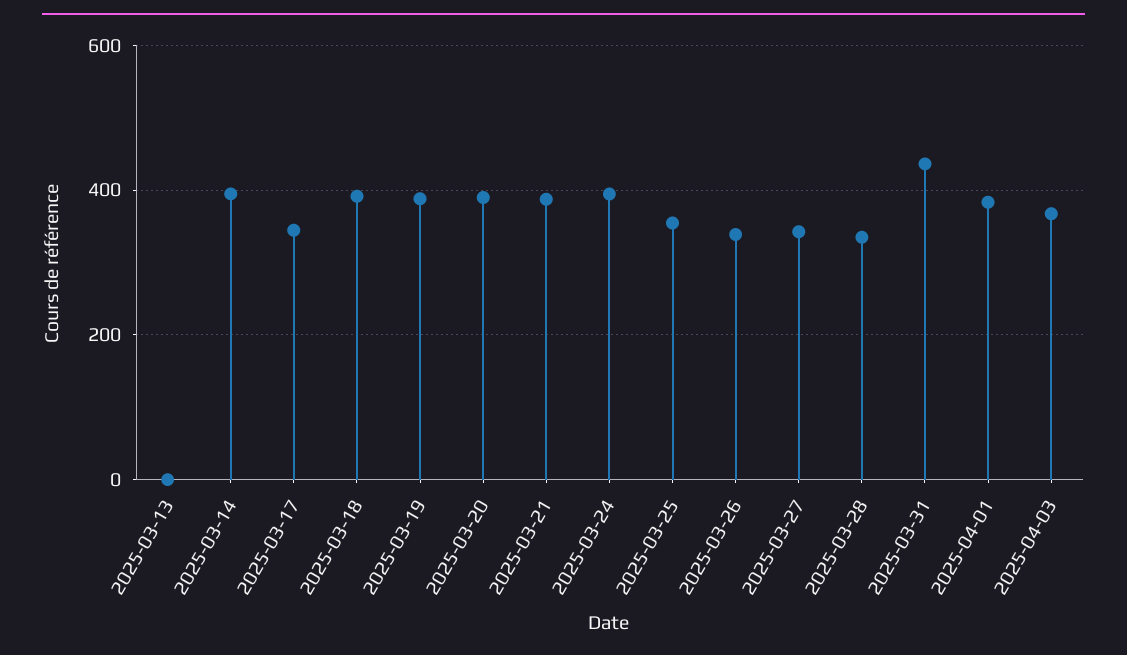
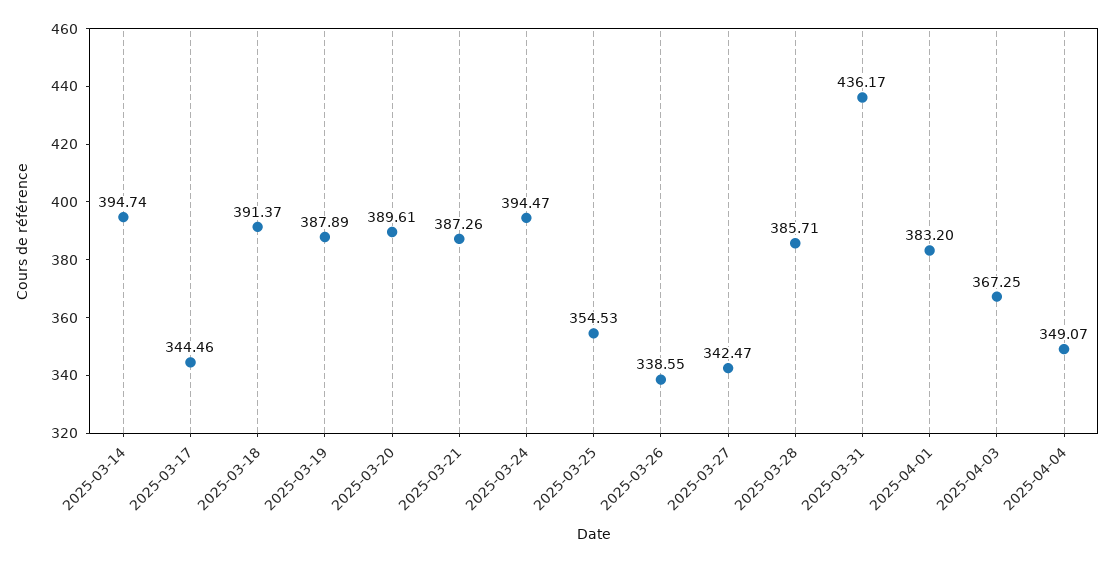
2025-03-13: 0 -> none
2025-03-28: 340 -> 385.71
2025-04-04: none -> 349.07

